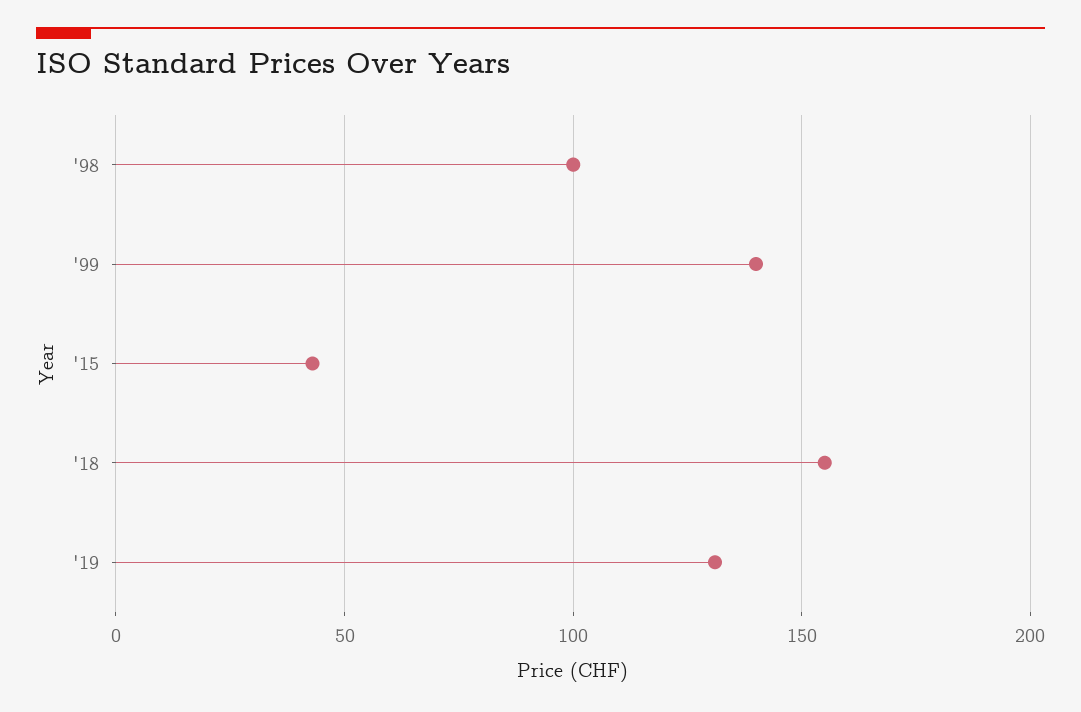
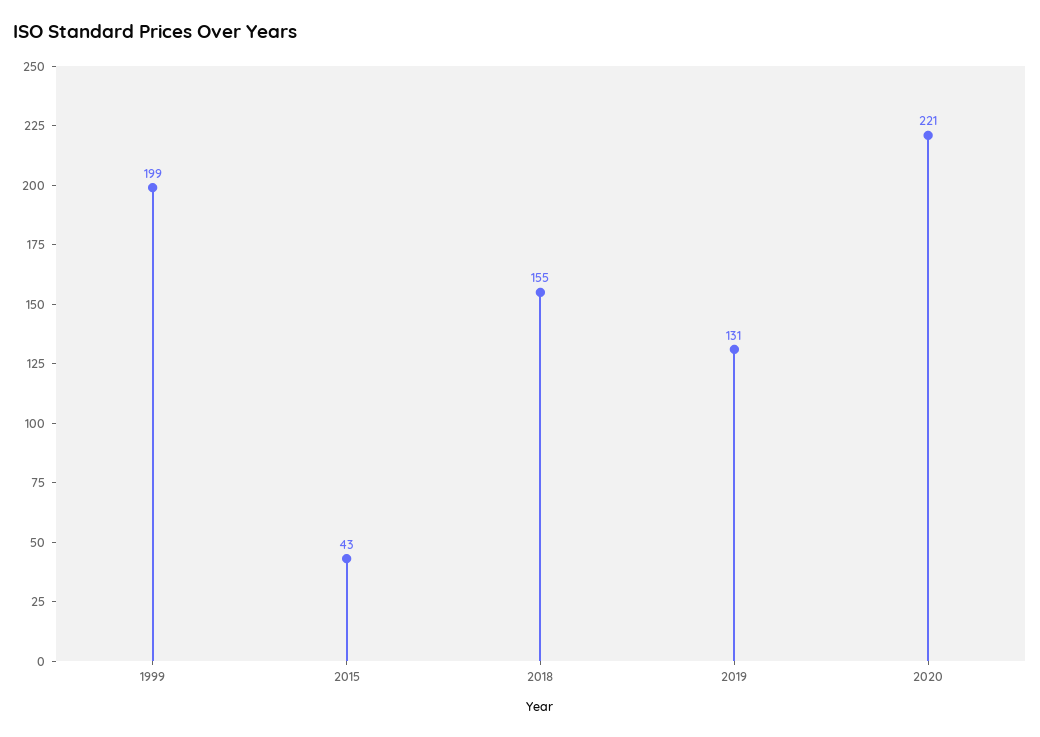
'98: 100 -> none
'99: 140 -> 199
2020: none -> 221

